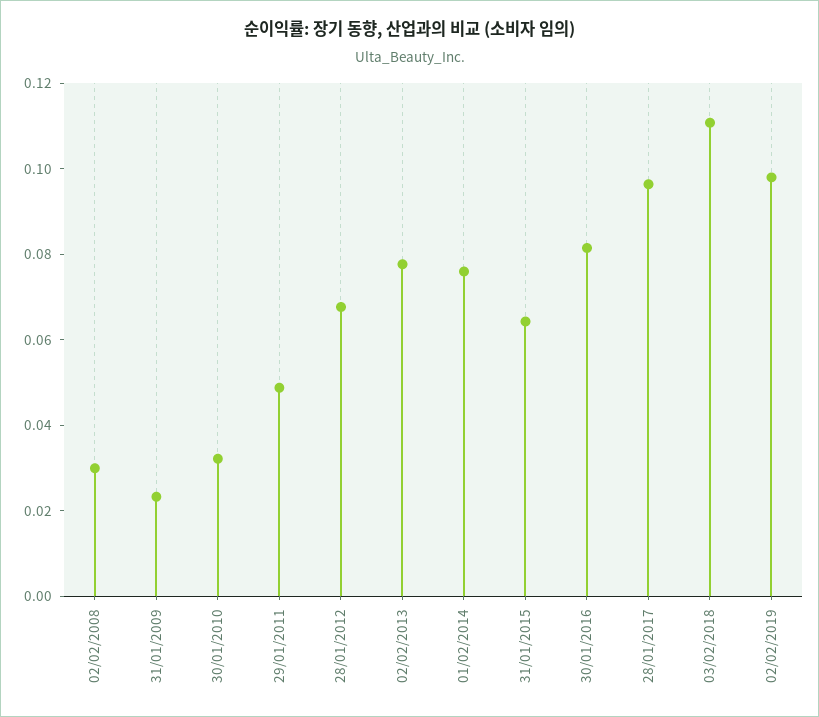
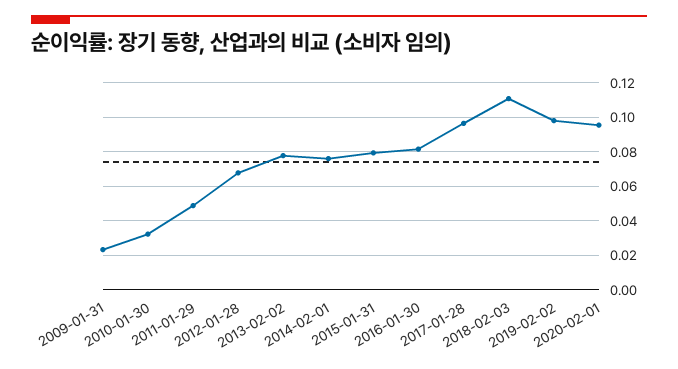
02/02/2008: 0.03 -> none
31/01/2015: 0.065 -> 0.08
2020-02-01: none -> 0.095

